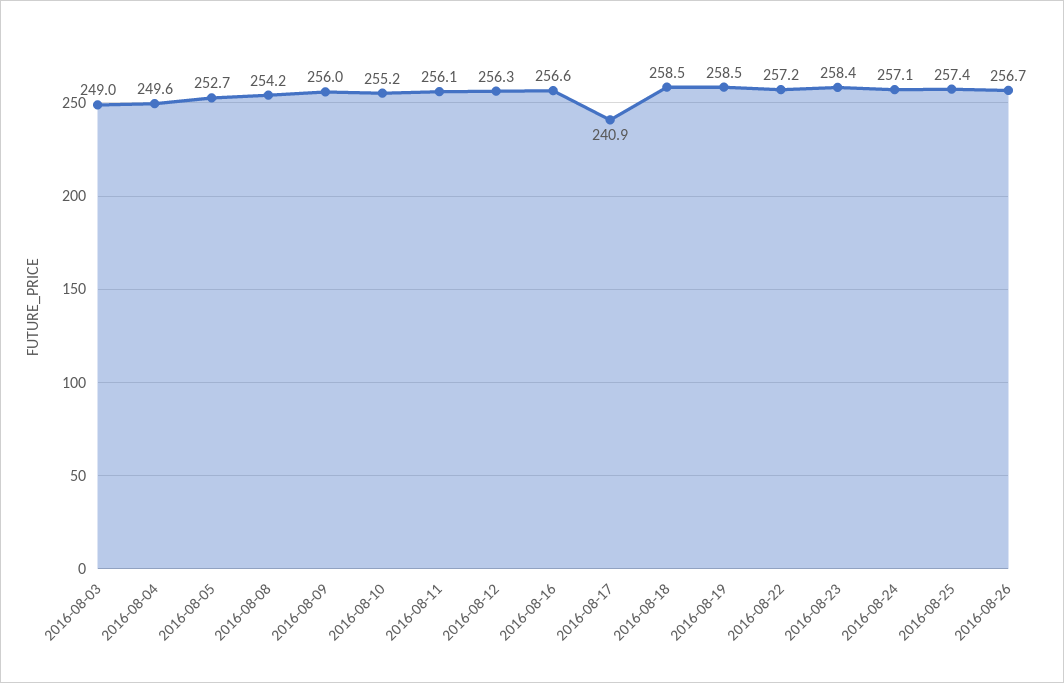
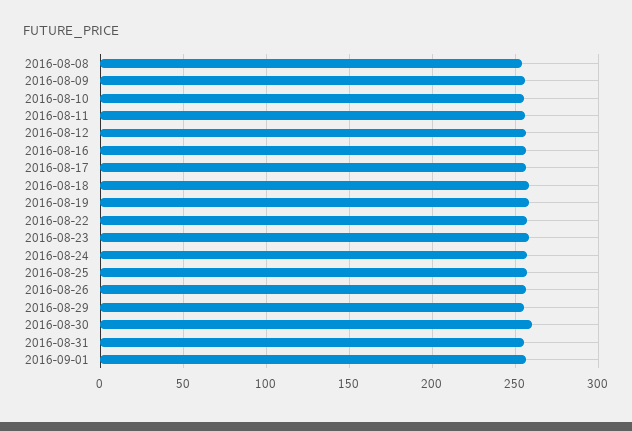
2016-08-03: 249 -> none
2016-08-04: 249.6 -> none
2016-08-05: 252.7 -> none
2016-08-17: 240.9 -> 255
2016-08-29: none -> 255
2016-08-30: none -> 260
2016-08-31: none -> 255
2016-09-01: none -> 255

